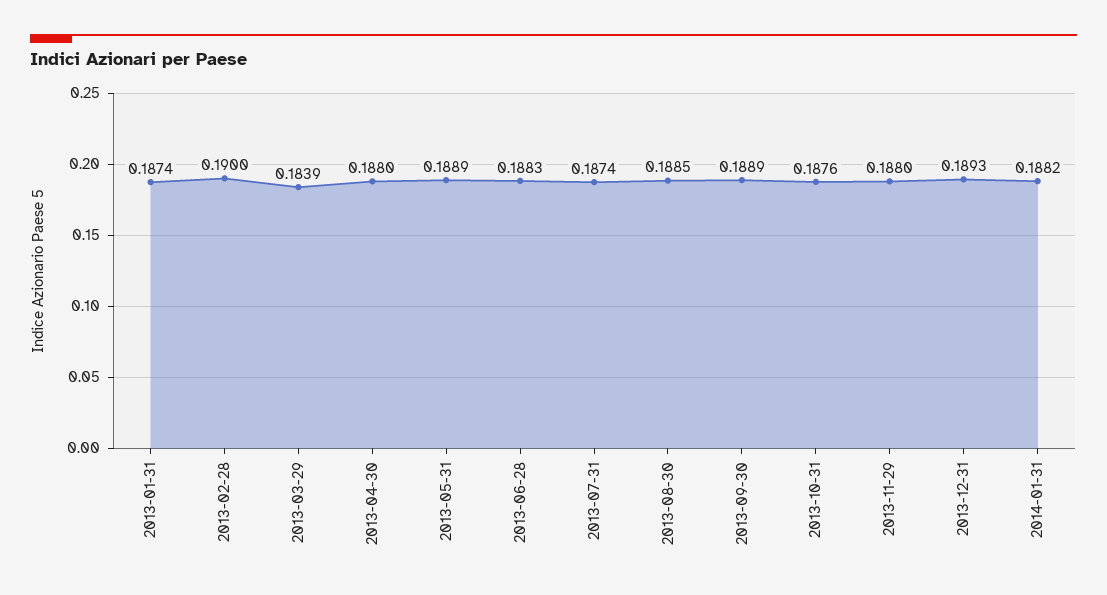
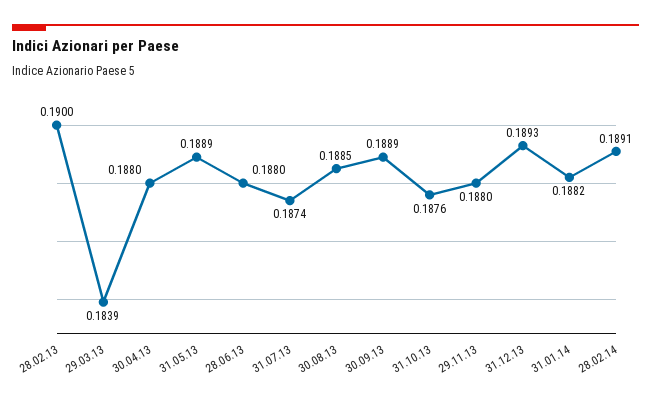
2013-01-31: 0.1874 -> none
2013-06-28: 0.1883 -> 0.188
28.02.14: none -> 0.1891

